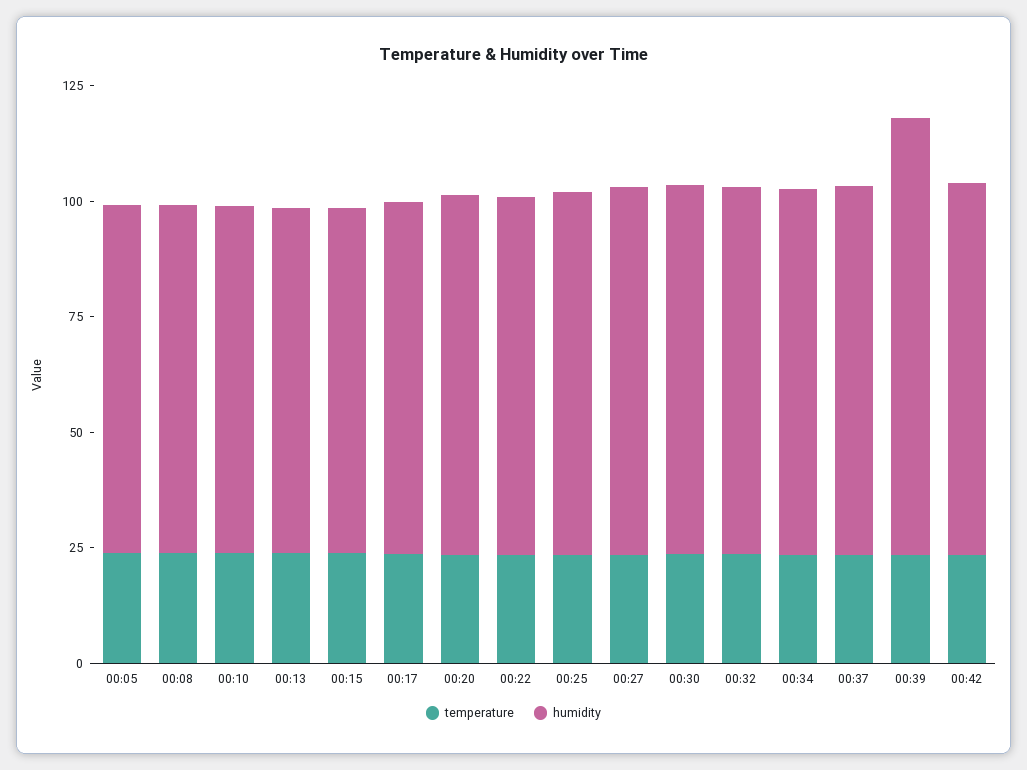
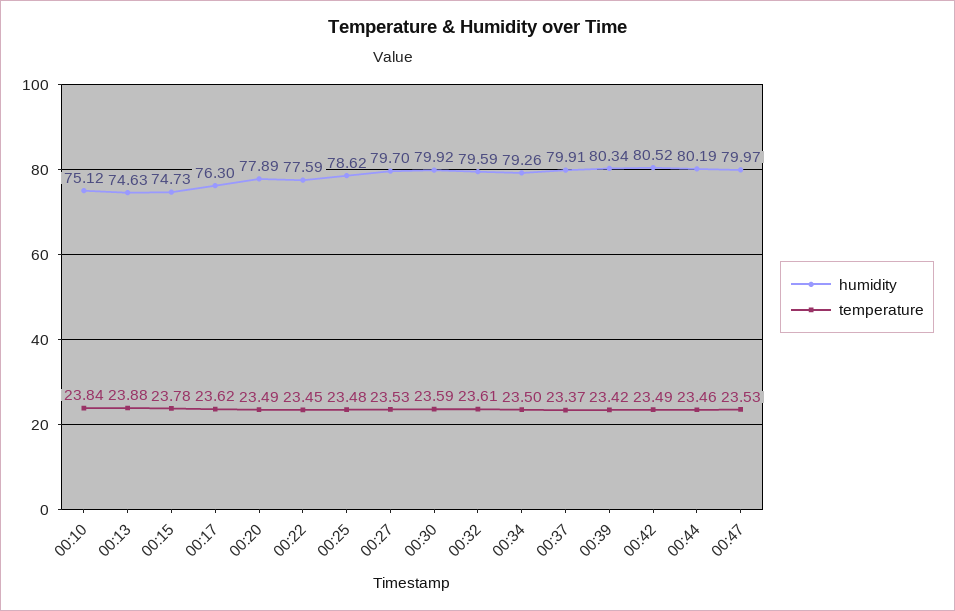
temperature, 00:05: 25 -> none
humidity, 00:05: 75 -> none
temperature, 00:08: 25 -> none
humidity, 00:08: 75 -> none
humidity, 00:39: 95 -> 80.34
humidity, 00:44: none -> 80.19
temperature, 00:44: none -> 23.46
humidity, 00:47: none -> 79.97
temperature, 00:47: none -> 23.53

